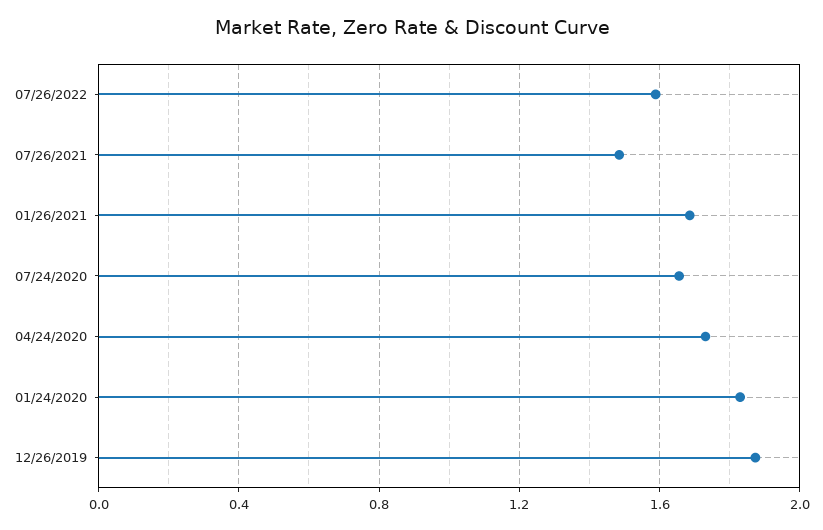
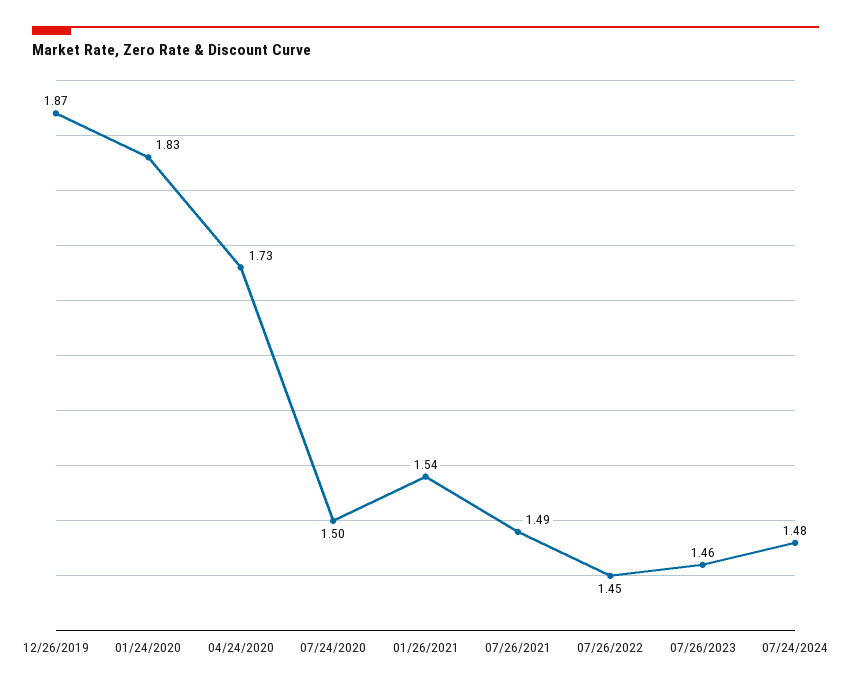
07/26/2022: 1.6 -> 1.45
01/26/2021: 1.7 -> 1.54
07/24/2020: 1.65 -> 1.5
07/26/2023: none -> 1.46
07/24/2024: none -> 1.48

